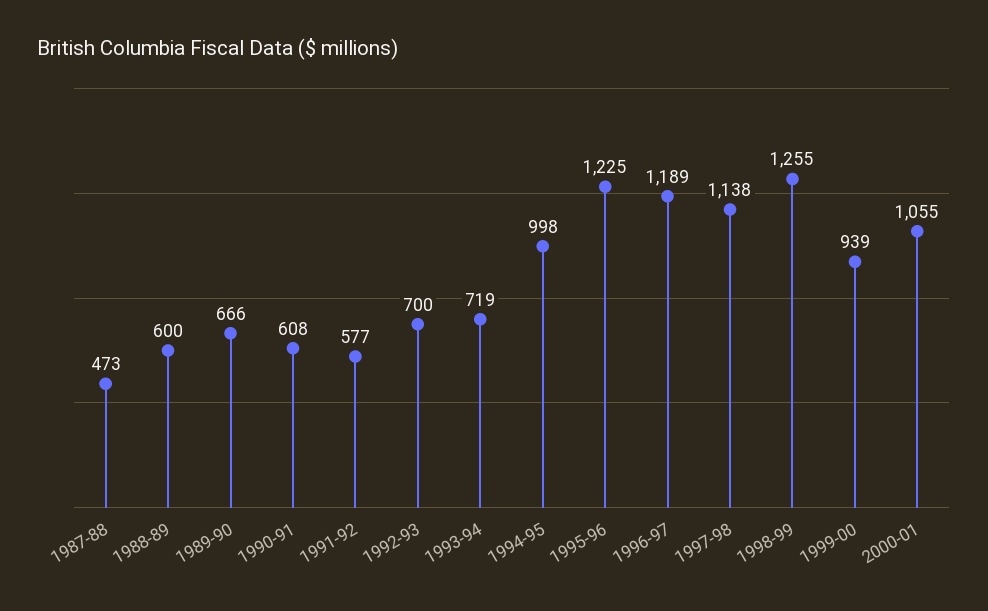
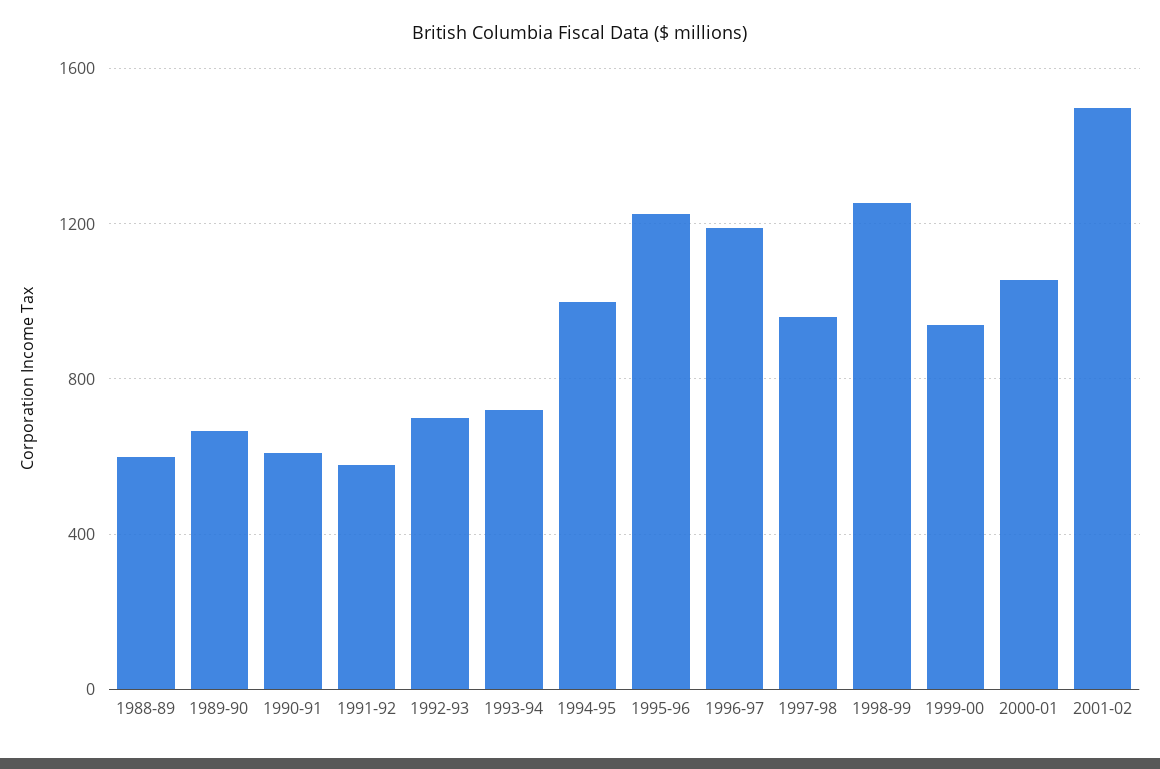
1987-88: 473 -> none
1997-98: 1138 -> 950
2001-02: none -> 1500

